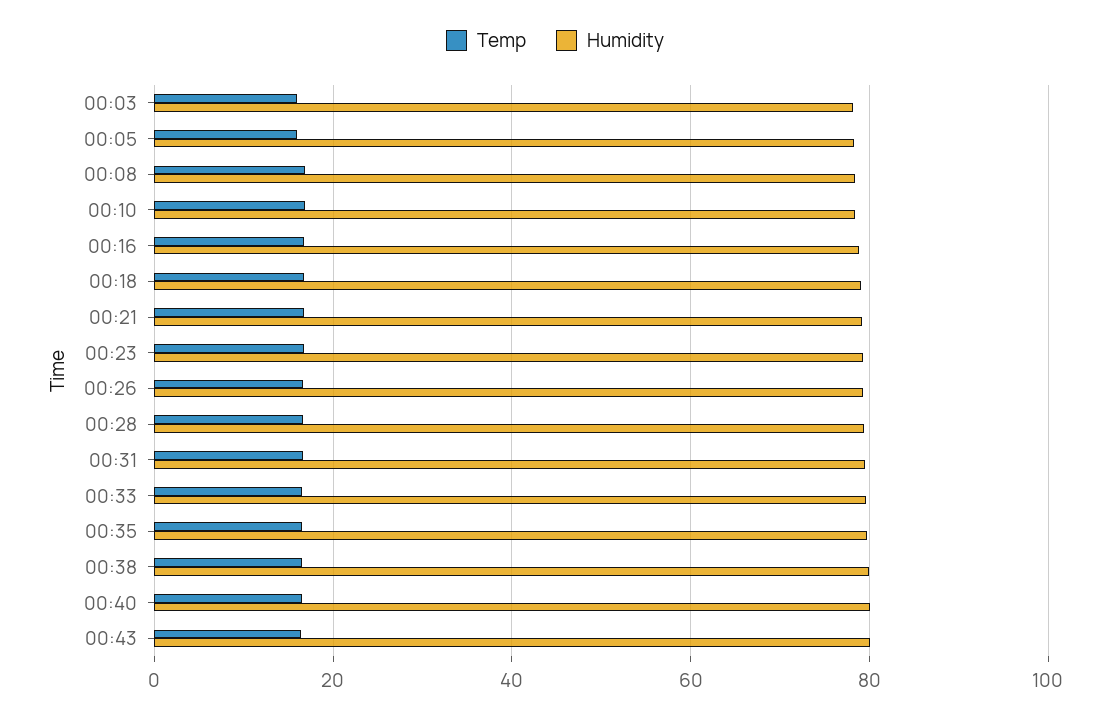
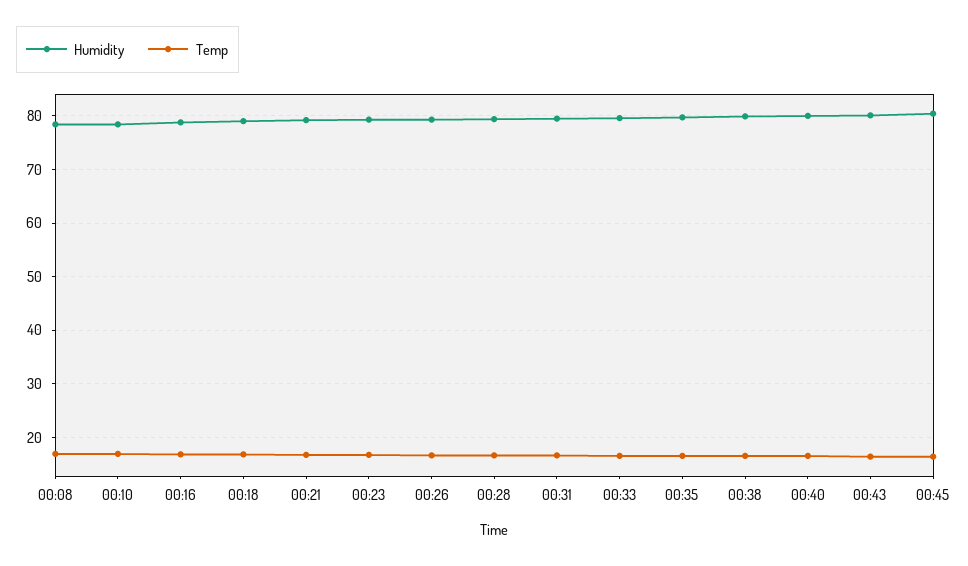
Temp, 00:03: 16 -> none
Humidity, 00:03: 78 -> none
Temp, 00:05: 16 -> none
Humidity, 00:05: 78 -> none
Humidity, 00:45: none -> 80
Temp, 00:45: none -> 16

